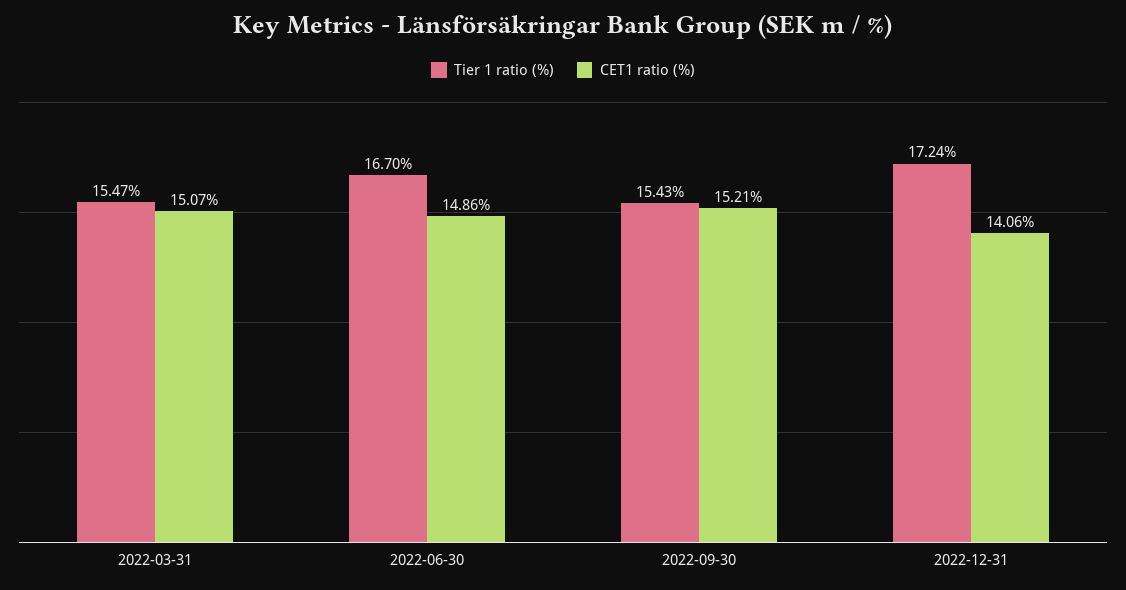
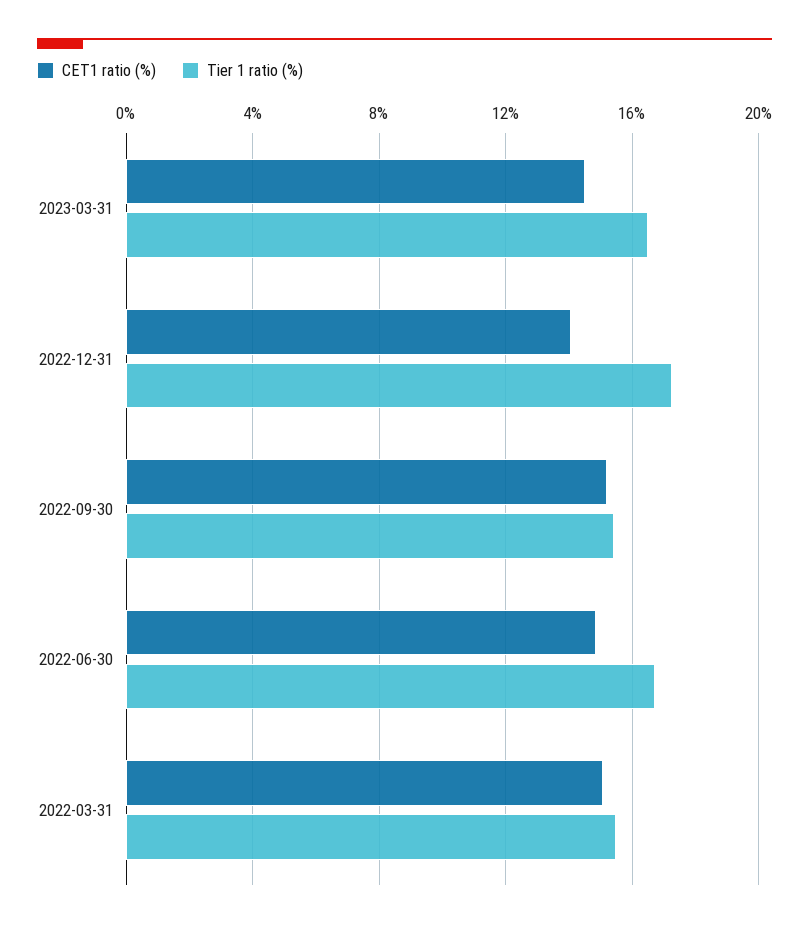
CET1 ratio (%), 2023-03-31: none -> 14.5
Tier 1 ratio (%), 2023-03-31: none -> 16.5

